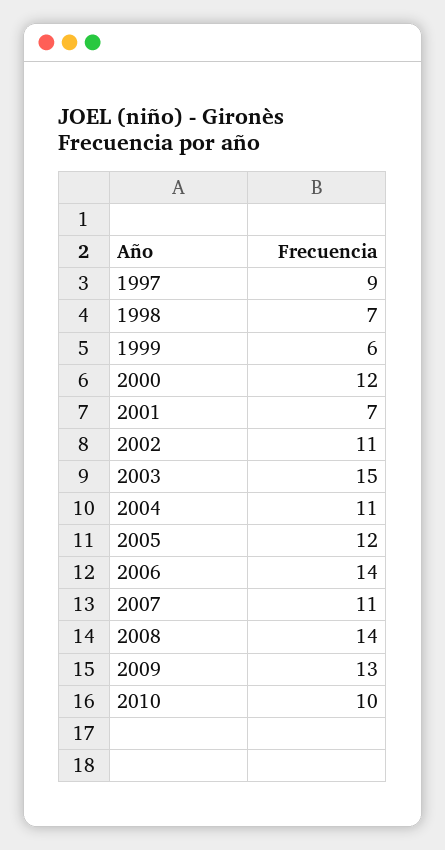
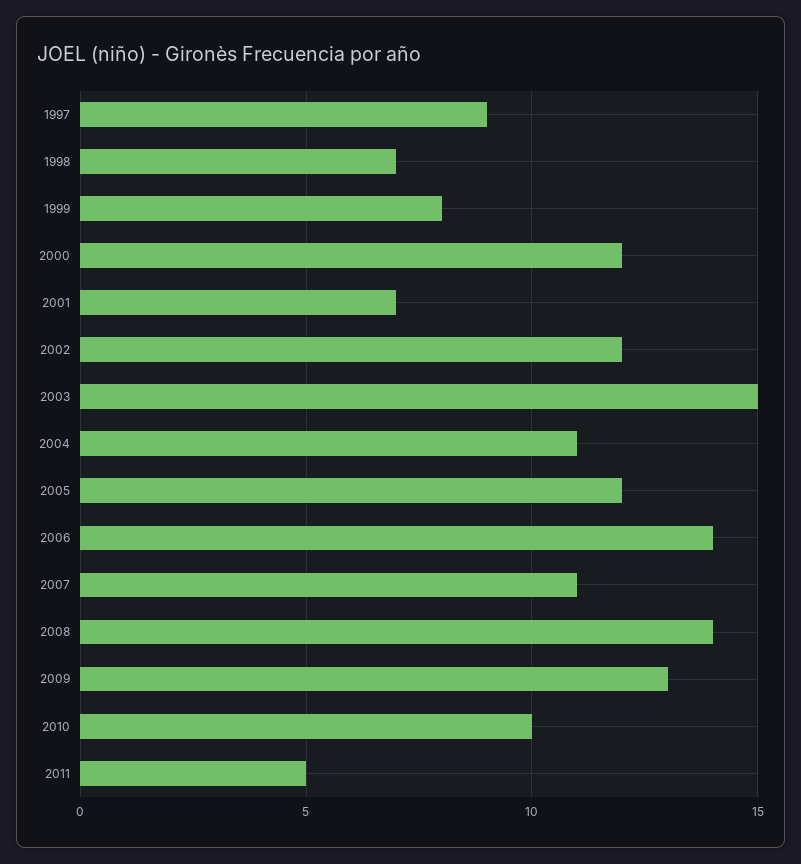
1999: 6 -> 8
2002: 11 -> 12
2011: none -> 5

